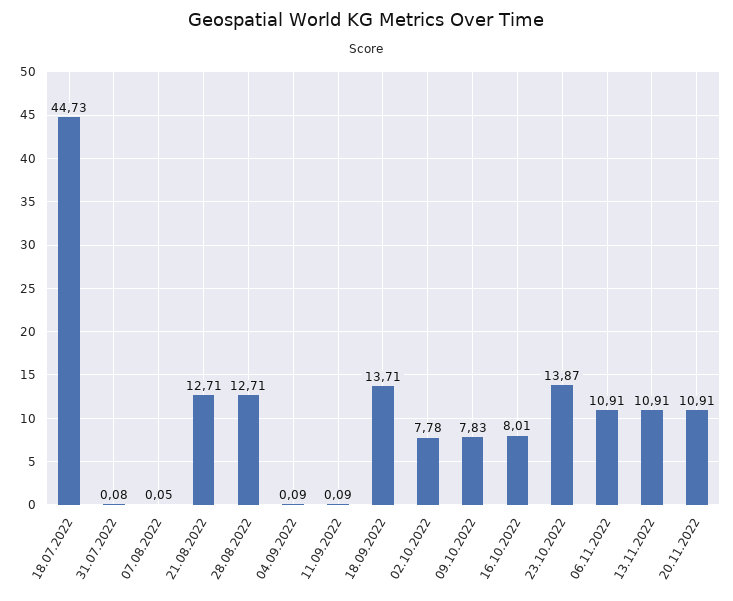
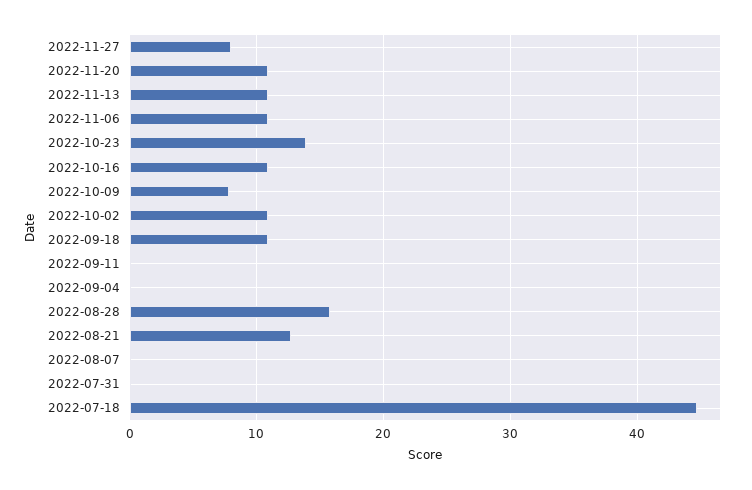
28.08.2022: 12.71 -> 16
18.09.2022: 13.71 -> 11
02.10.2022: 7.78 -> 11
16.10.2022: 8.01 -> 11
2022-11-27: none -> 8

